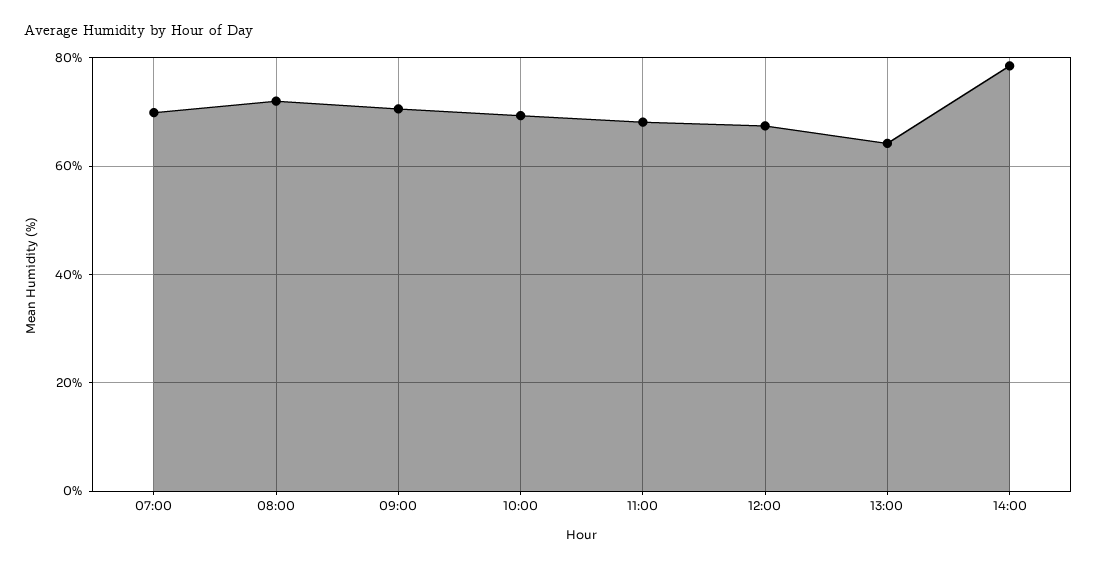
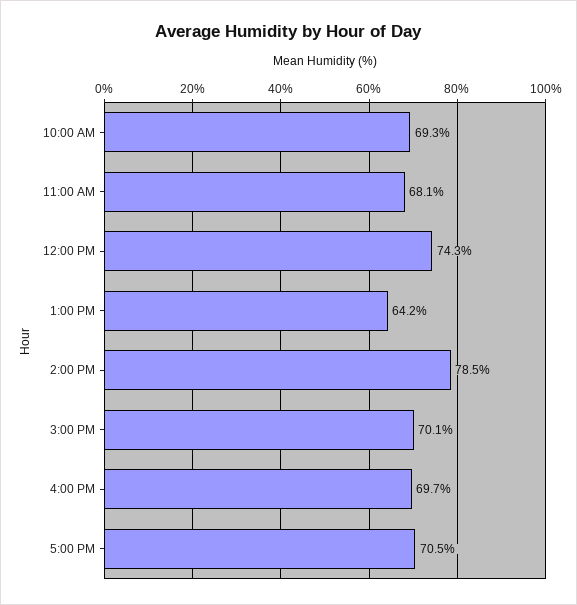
07:00: 70 -> none
08:00: 72 -> none
09:00: 70 -> none
12:00: 68 -> 74.3
3:00 PM: none -> 70.1
4:00 PM: none -> 69.7
5:00 PM: none -> 70.5

